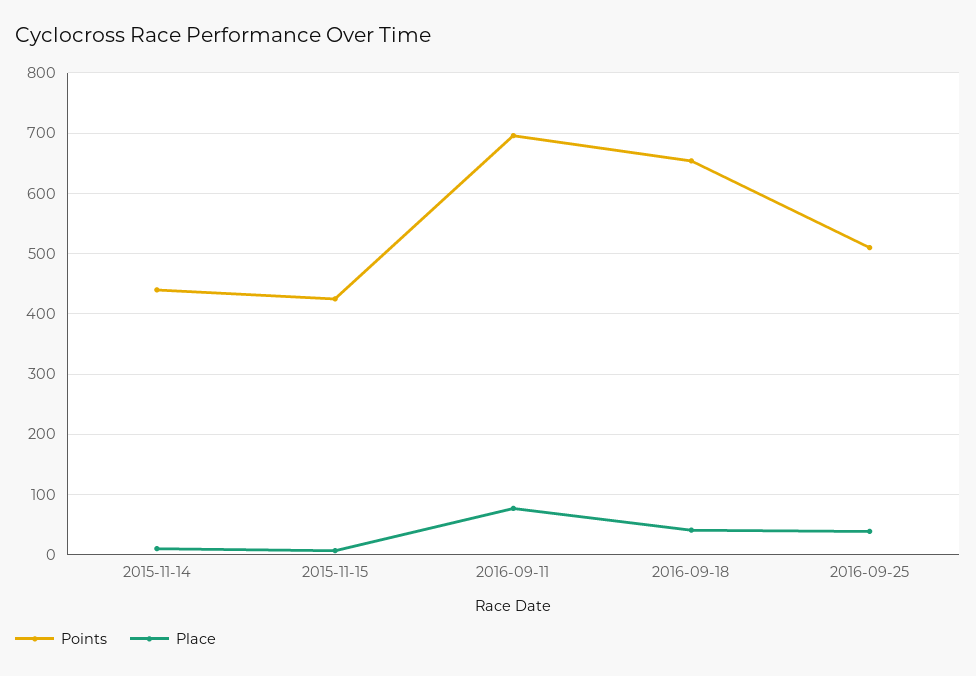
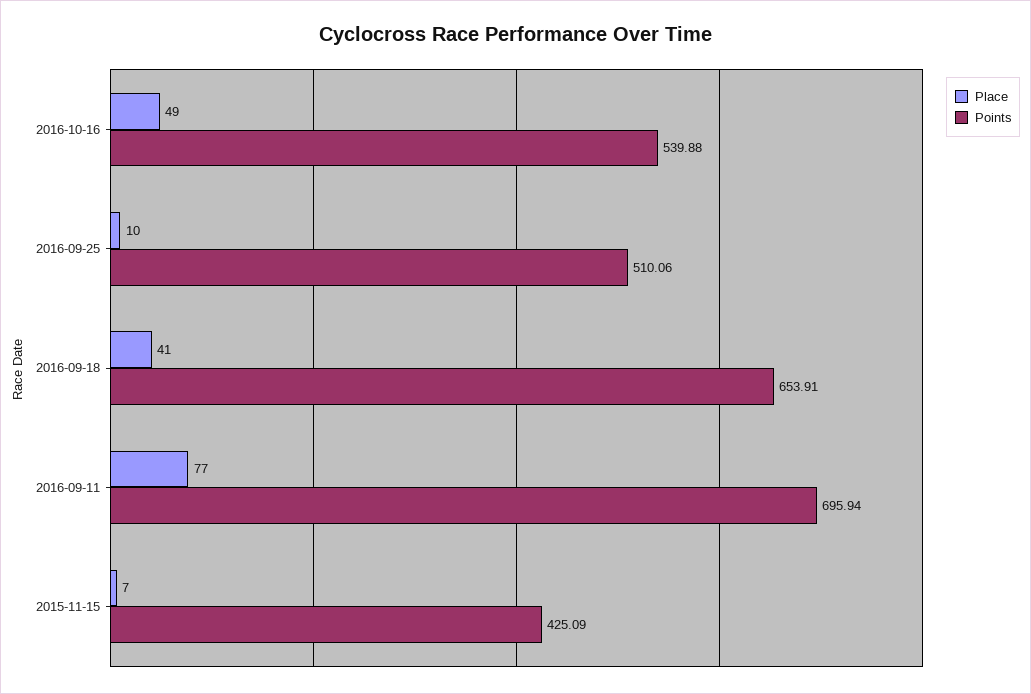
Points, 2015-11-14: 440 -> none
Place, 2015-11-14: 10 -> none
Place, 2016-09-25: 40 -> 10
Place, 2016-10-16: none -> 49
Points, 2016-10-16: none -> 539.88

